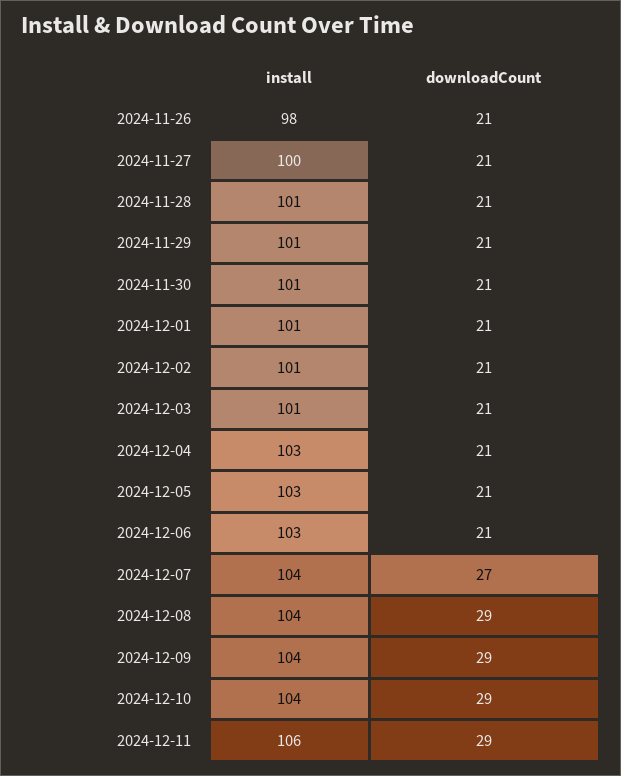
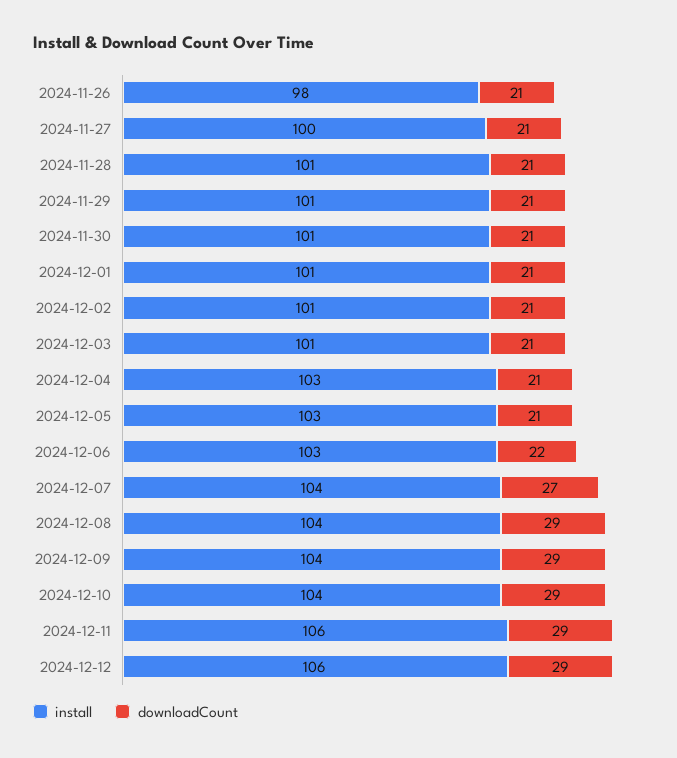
downloadCount, 2024-12-06: 21 -> 22
install, 2024-12-12: none -> 106
downloadCount, 2024-12-12: none -> 29

